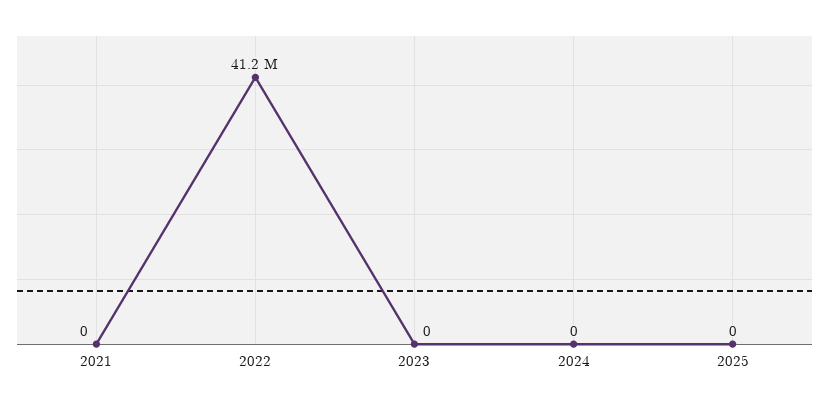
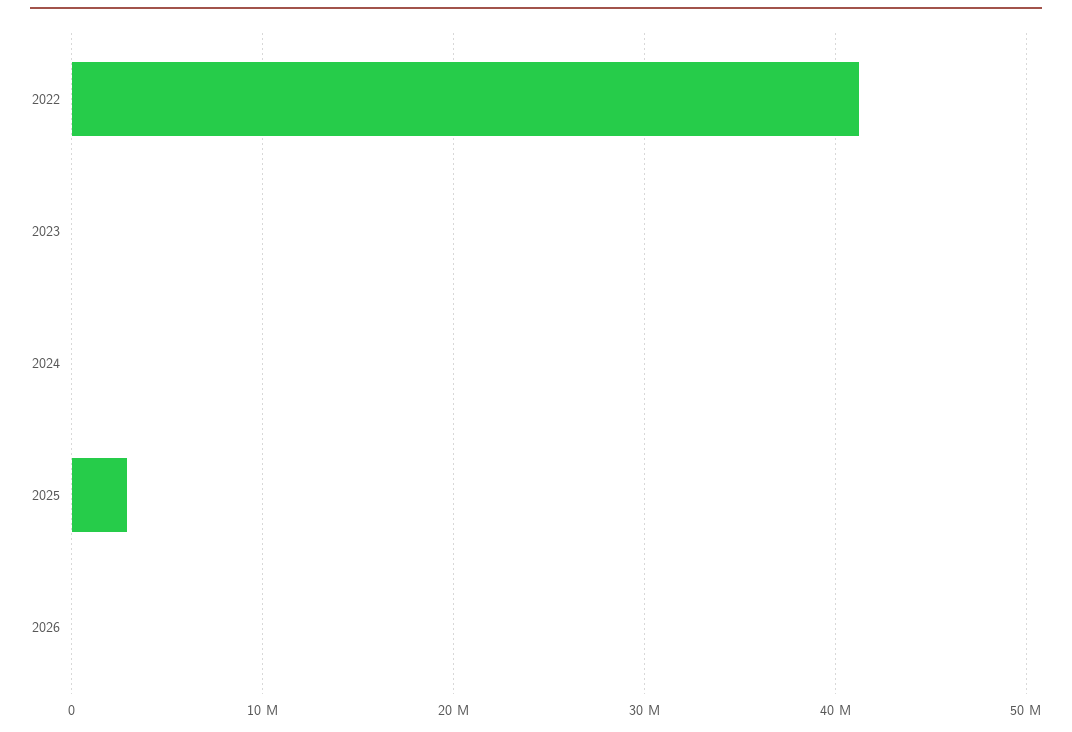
2021: 0 -> none
2025: 0 -> 3000000
2026: none -> 0

